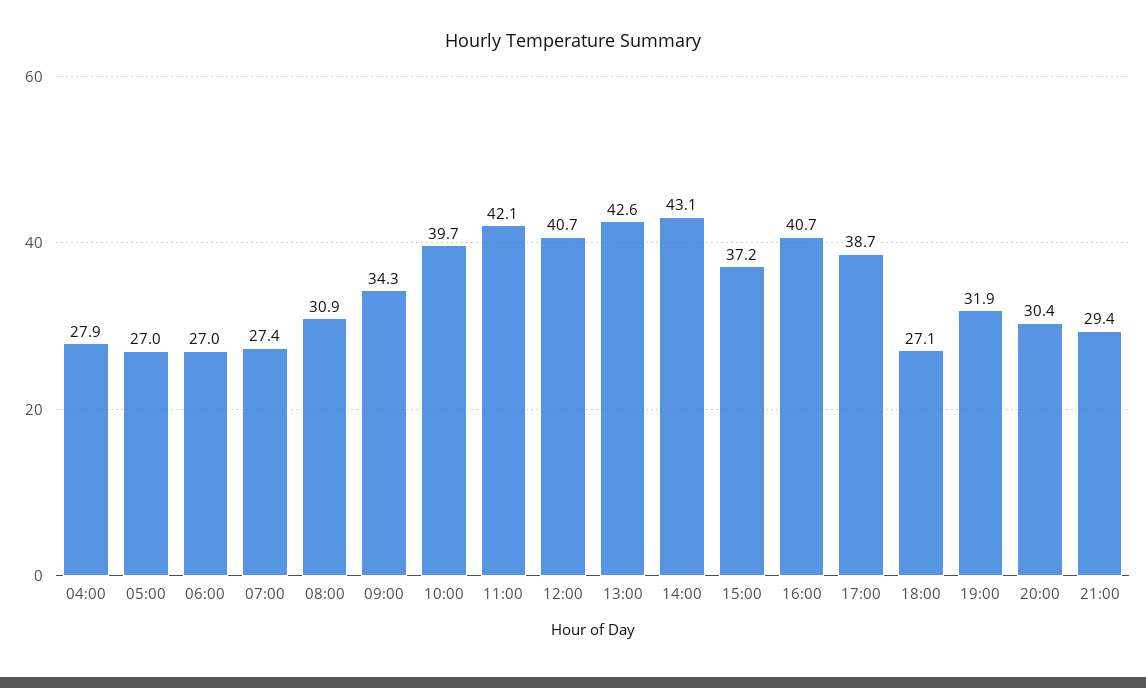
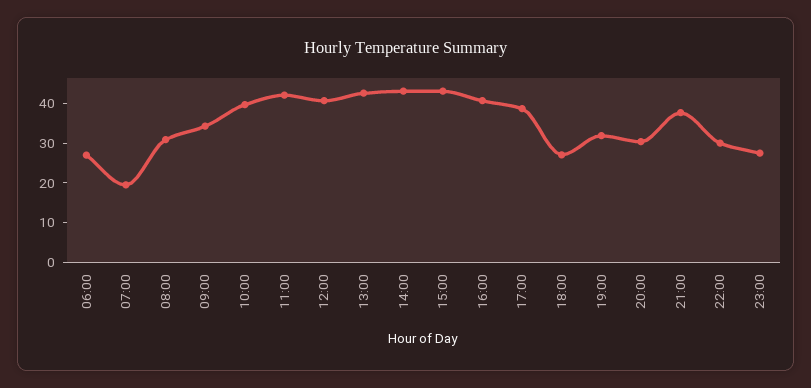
04:00: 27.9 -> none
05:00: 27 -> none
07:00: 27.4 -> 20
15:00: 37.2 -> 42.5
21:00: 29.4 -> 37.5
22:00: none -> 30
23:00: none -> 27.5

